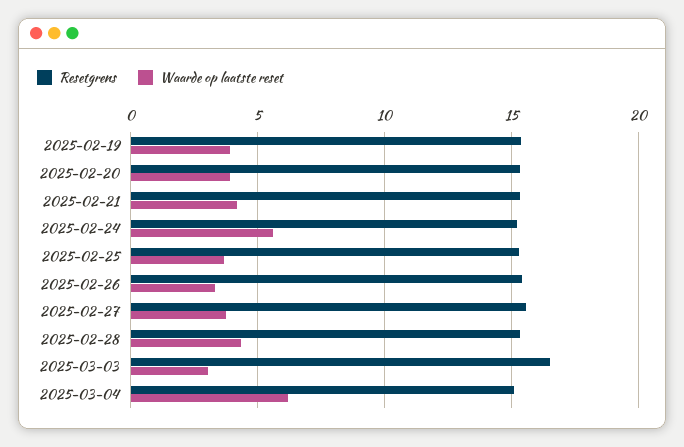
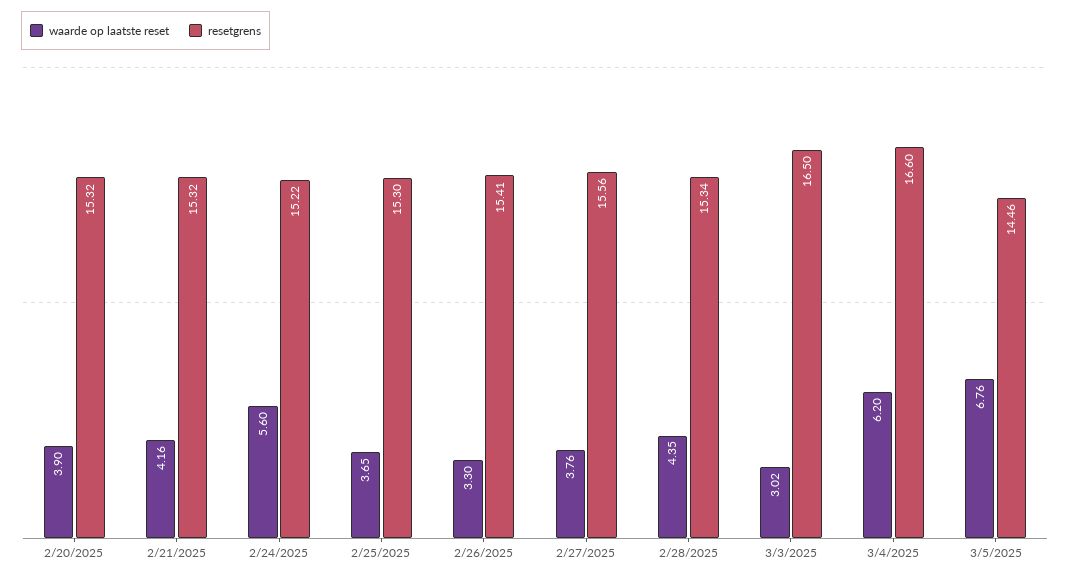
Resetgrens, 2025-02-19: 15.5 -> none
Waarde op laatste reset, 2025-02-19: 4 -> none
Resetgrens, 2025-03-04: 15 -> 16.6
Waarde op laatste reset, 3/5/2025: none -> 6.76
Resetgrens, 3/5/2025: none -> 14.46

